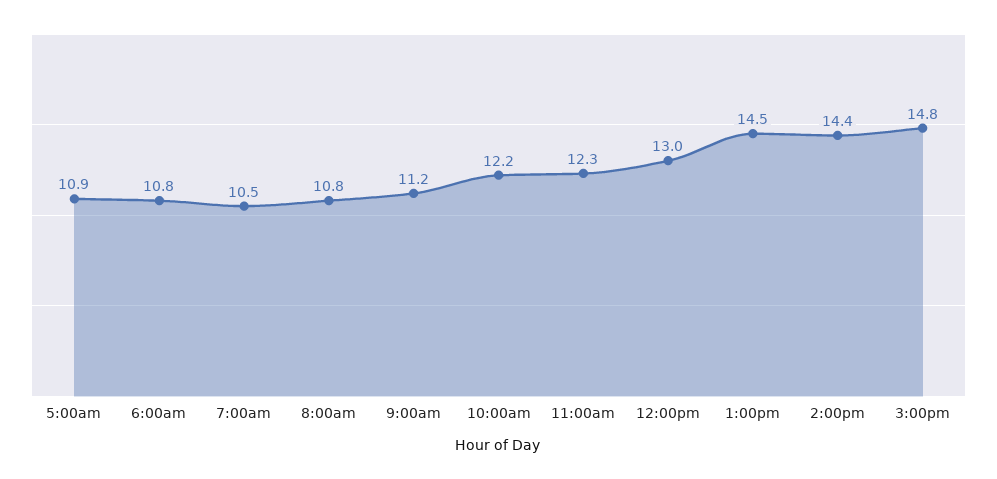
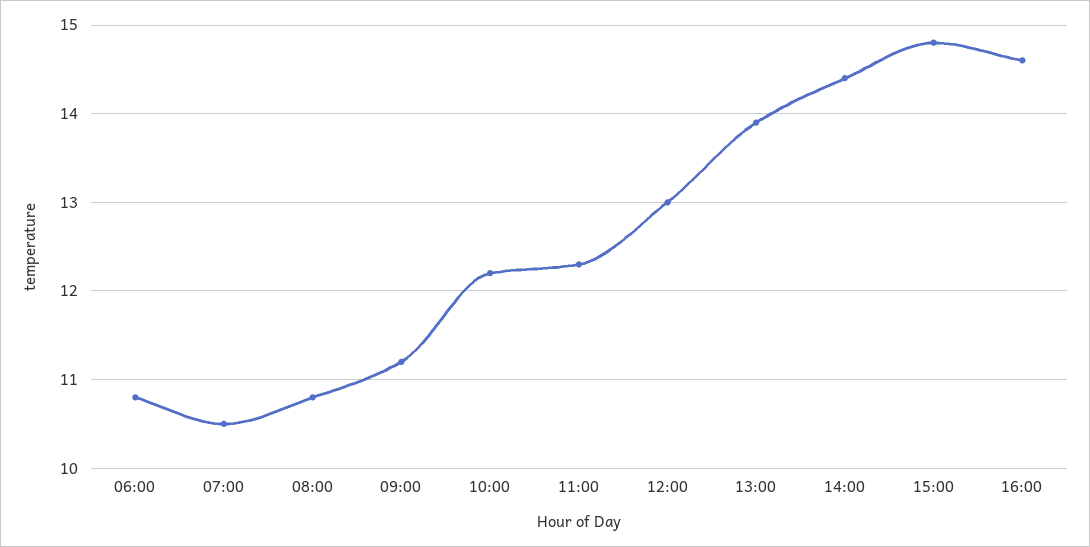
5:00am: 10.9 -> none
1:00pm: 14.5 -> 13.9
16:00: none -> 14.6

